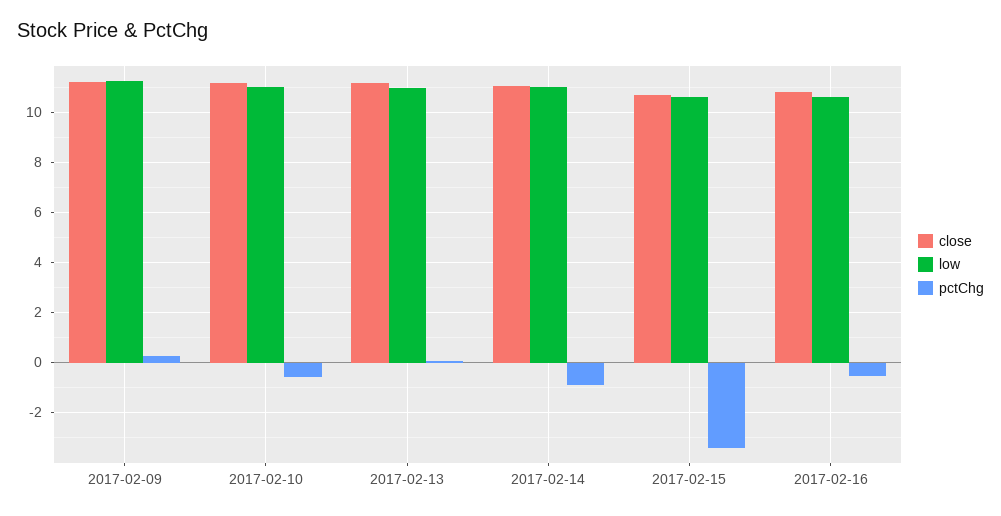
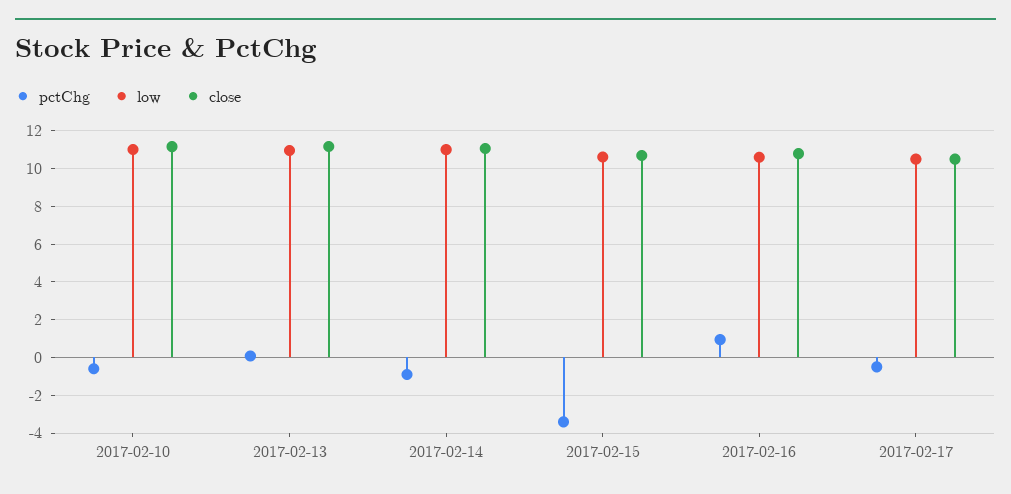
close, 2017-02-09: 11.25 -> none
low, 2017-02-09: 11.25 -> none
pctChg, 2017-02-09: 0.25 -> none
pctChg, 2017-02-16: -0.5 -> 1
pctChg, 2017-02-17: none -> -0.5
low, 2017-02-17: none -> 10.5
close, 2017-02-17: none -> 10.5

